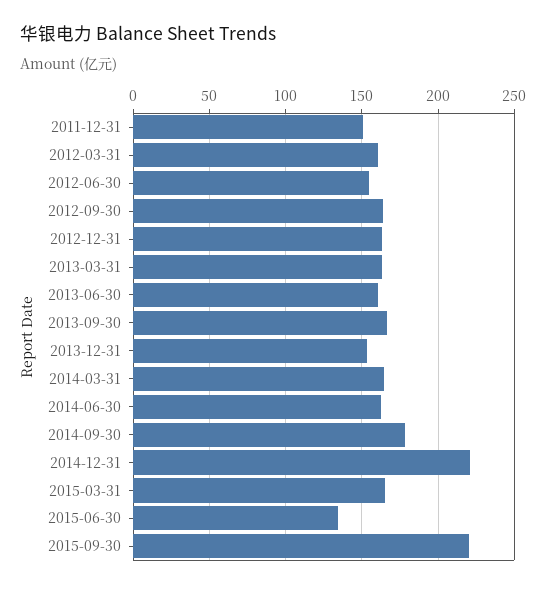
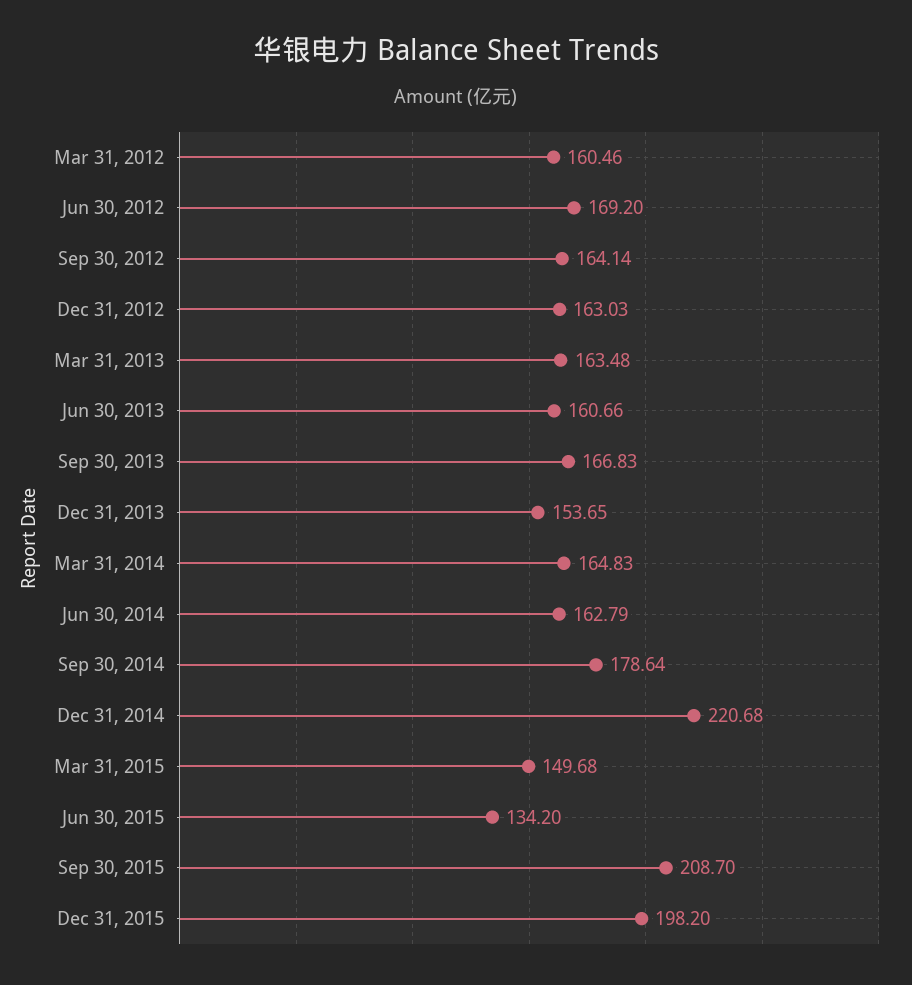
2011-12-31: 150 -> none
2012-06-30: 155 -> 169.2
2015-03-31: 165 -> 149.68
2015-09-30: 220 -> 208.7
Dec 31, 2015: none -> 198.2

